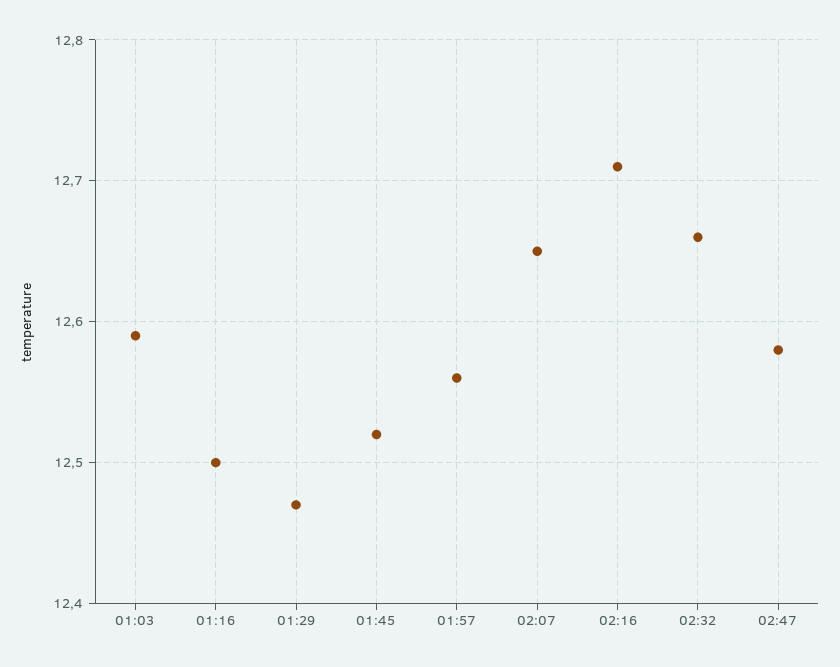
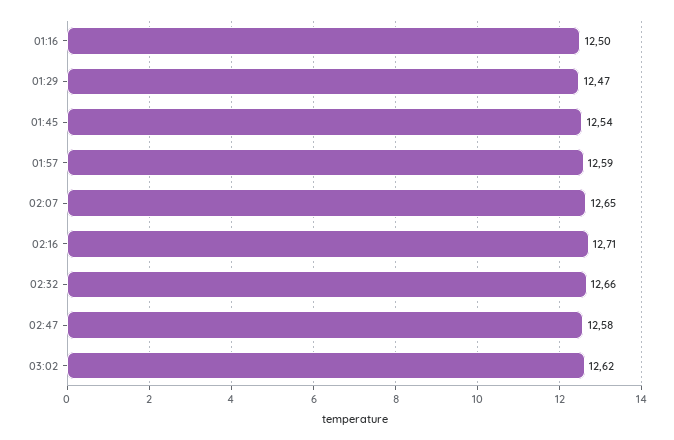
01:03: 12.59 -> none
01:45: 12.52 -> 12.54
01:57: 12.56 -> 12.59
03:02: none -> 12.62

